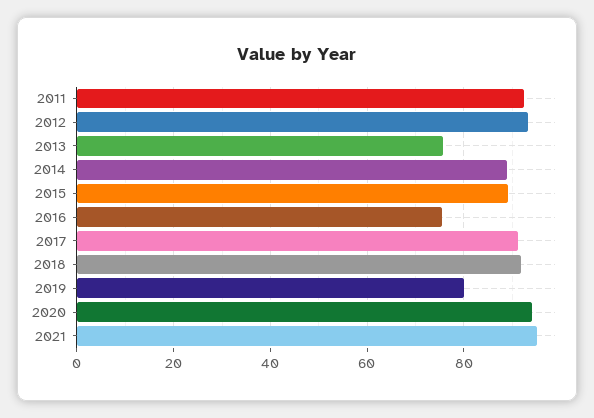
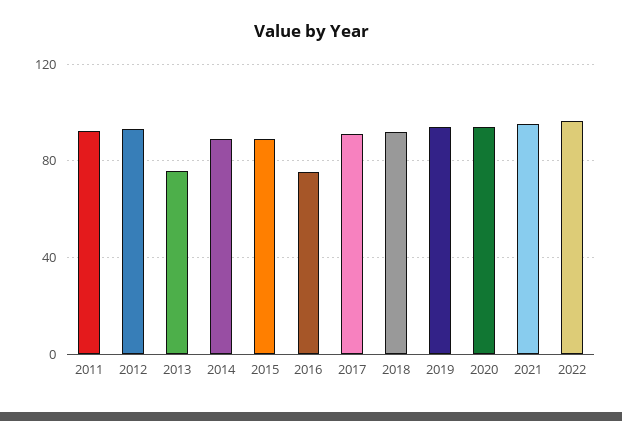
2019: 80 -> 95
2022: none -> 95

